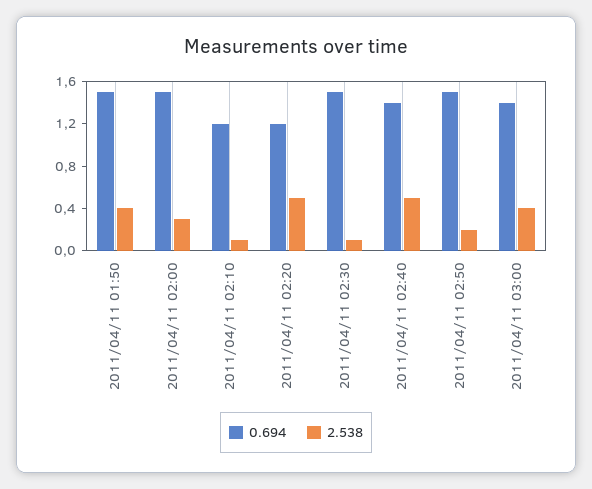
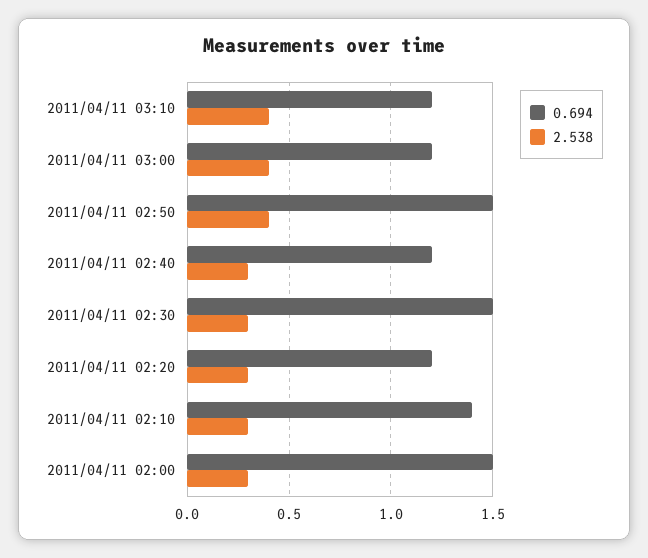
0.694, 2011/04/11 01:50: 1.5 -> none
2.538, 2011/04/11 01:50: 0.4 -> none
0.694, 2011/04/11 02:10: 1.2 -> 1.4
2.538, 2011/04/11 02:10: 0.1 -> 0.3
2.538, 2011/04/11 02:20: 0.5 -> 0.3
2.538, 2011/04/11 02:30: 0.1 -> 0.3
0.694, 2011/04/11 02:40: 1.4 -> 1.2
2.538, 2011/04/11 02:40: 0.5 -> 0.3
2.538, 2011/04/11 02:50: 0.2 -> 0.4
0.694, 2011/04/11 03:00: 1.4 -> 1.2
0.694, 2011/04/11 03:10: none -> 1.2
2.538, 2011/04/11 03:10: none -> 0.4

